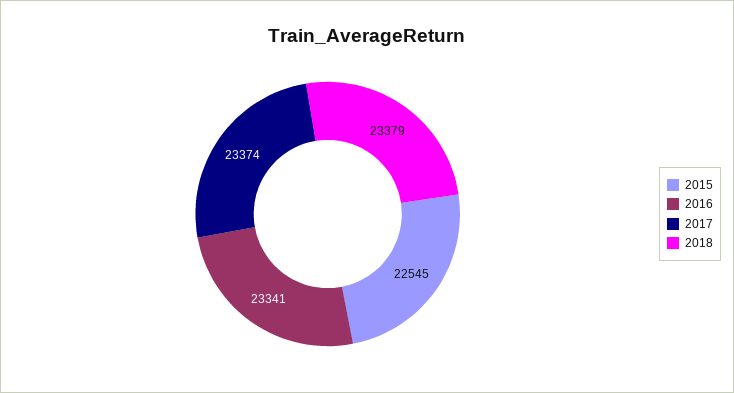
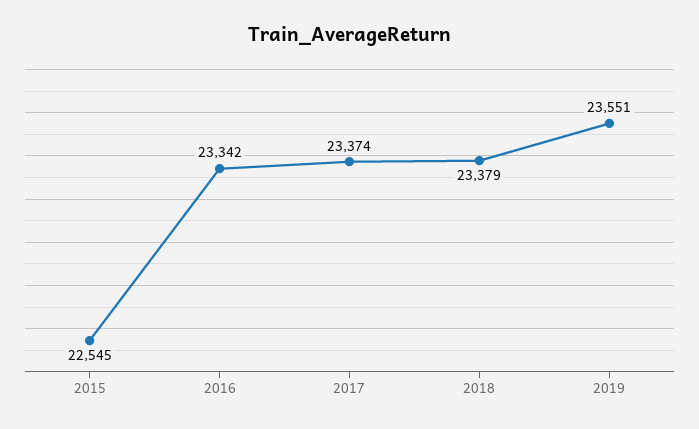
2016: 23341 -> 23342
2019: none -> 23551

